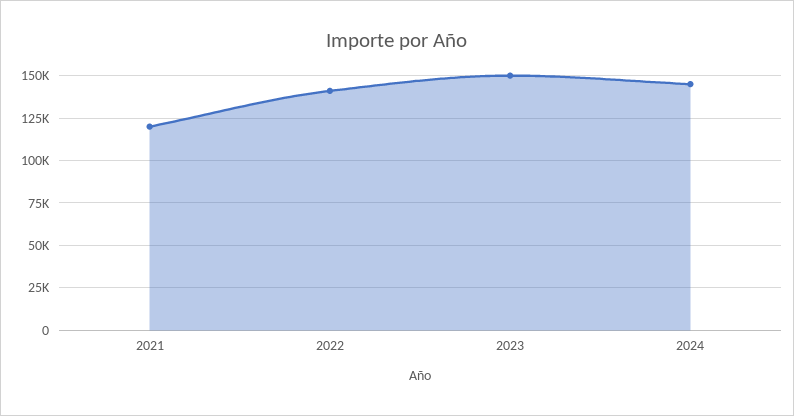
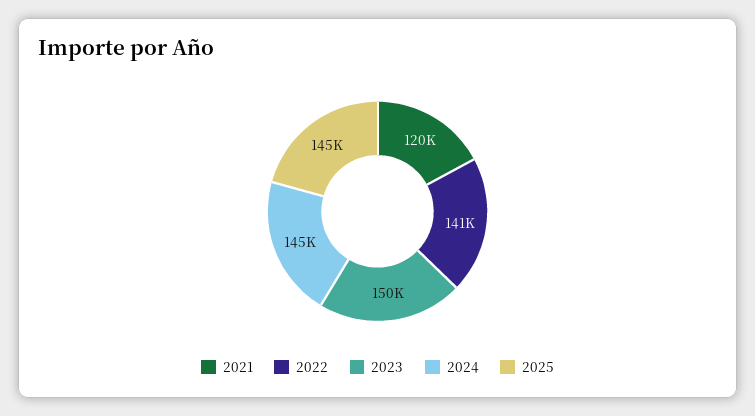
2025: none -> 145000

